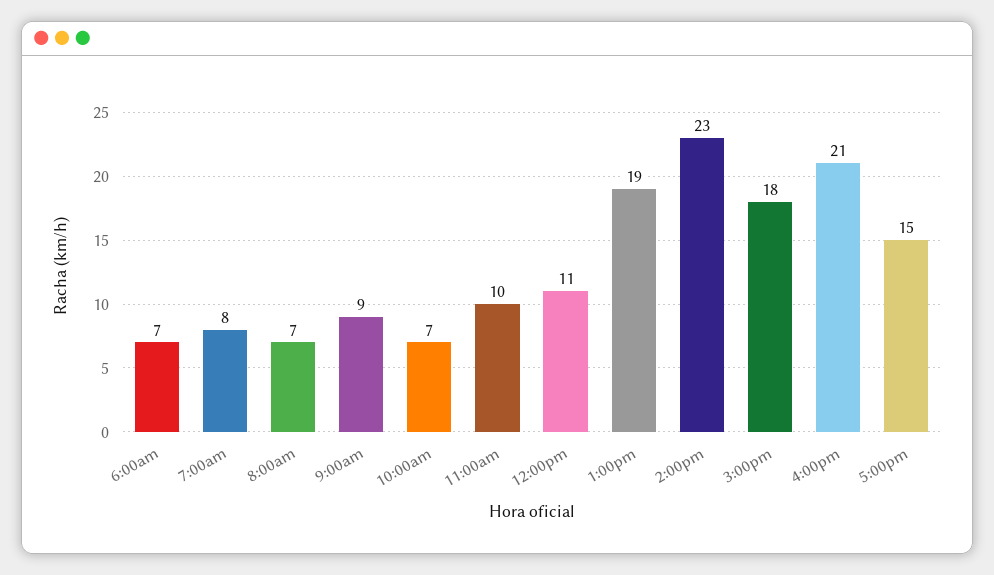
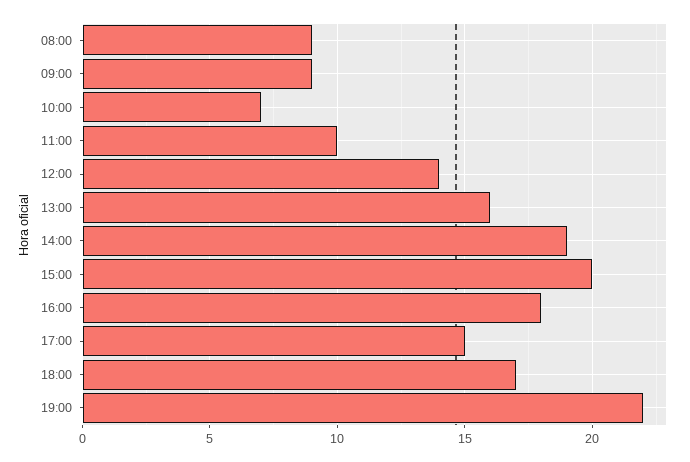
6:00am: 7 -> none
7:00am: 8 -> none
8:00am: 7 -> 9
12:00pm: 11 -> 14
1:00pm: 19 -> 16
2:00pm: 23 -> 19
3:00pm: 18 -> 20
4:00pm: 21 -> 18
18:00: none -> 17
19:00: none -> 22

